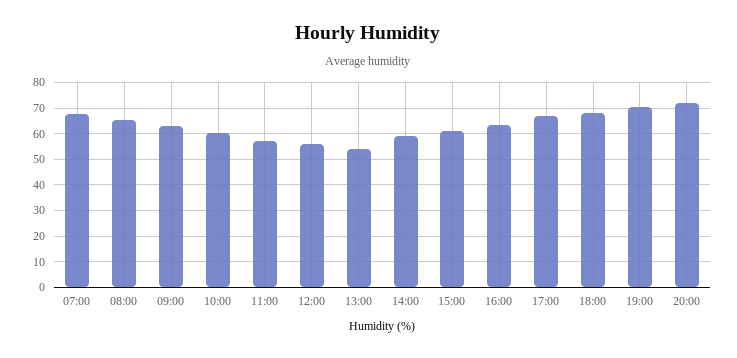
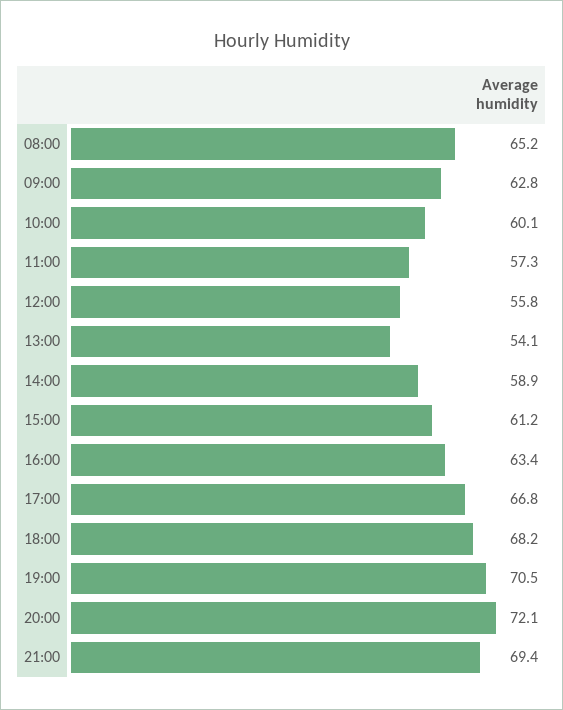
07:00: 67.5 -> none
21:00: none -> 69.4

